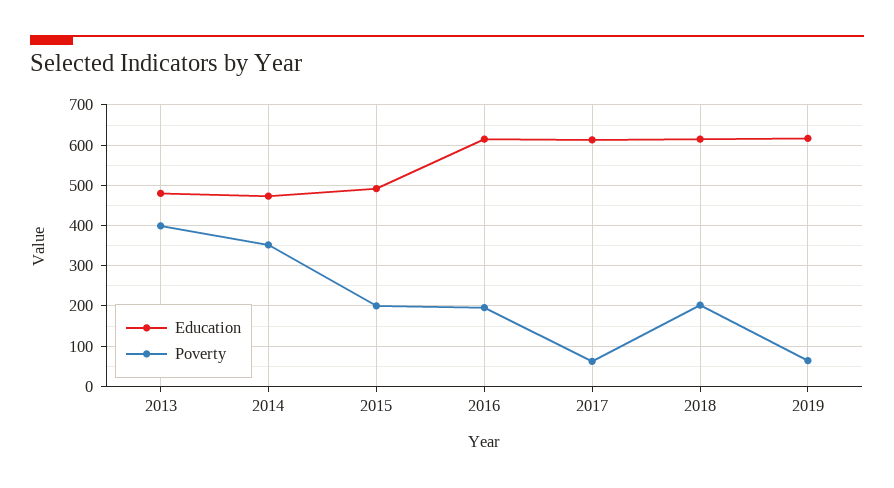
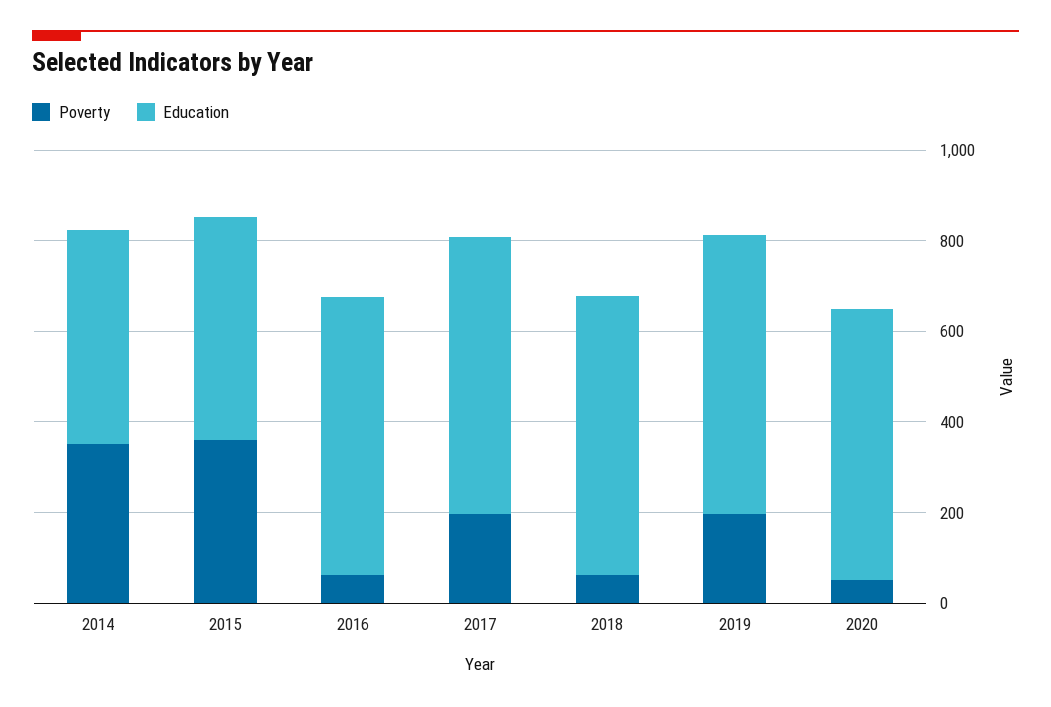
Education, 2013: 480 -> none
Poverty, 2013: 400 -> none
Poverty, 2015: 200 -> 350
Poverty, 2016: 200 -> 50
Poverty, 2017: 60 -> 200
Poverty, 2018: 200 -> 50
Poverty, 2019: 60 -> 200
Poverty, 2020: none -> 50
Education, 2020: none -> 600

